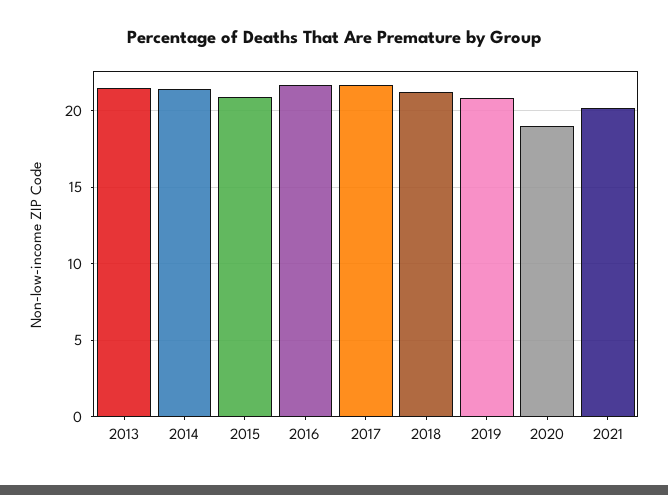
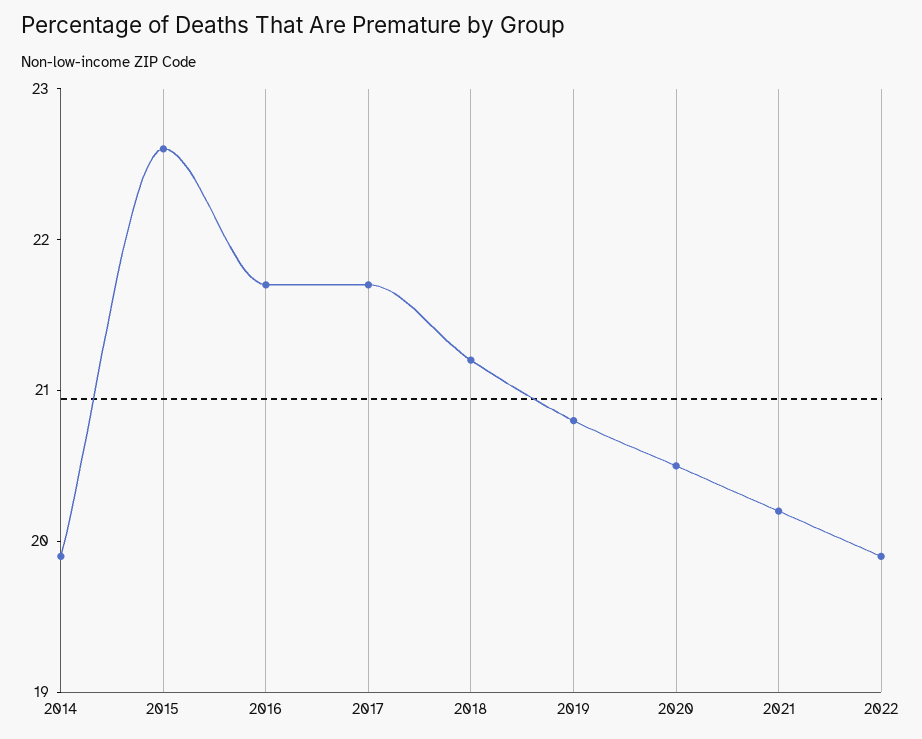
2013: 21.5 -> none
2014: 21.5 -> 19.9
2015: 21 -> 22.6
2020: 19 -> 20.5
2022: none -> 19.9

